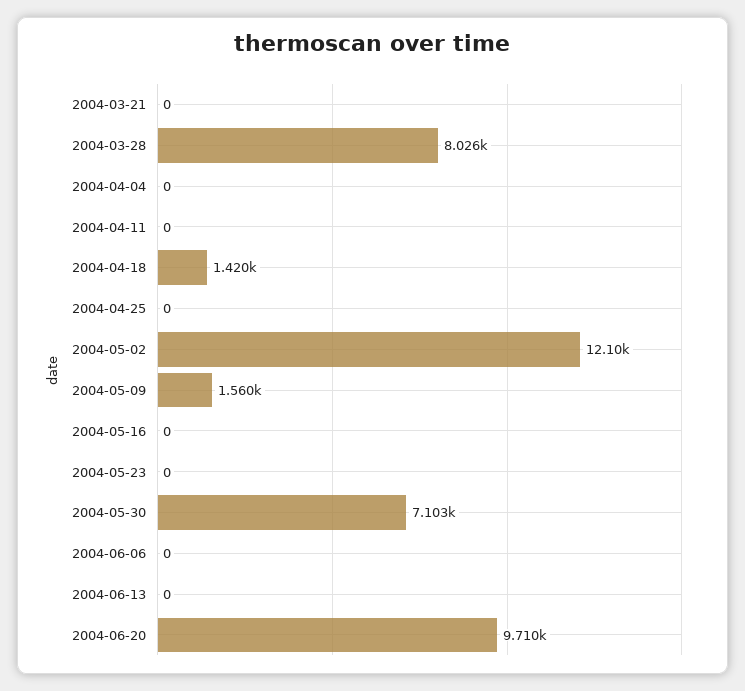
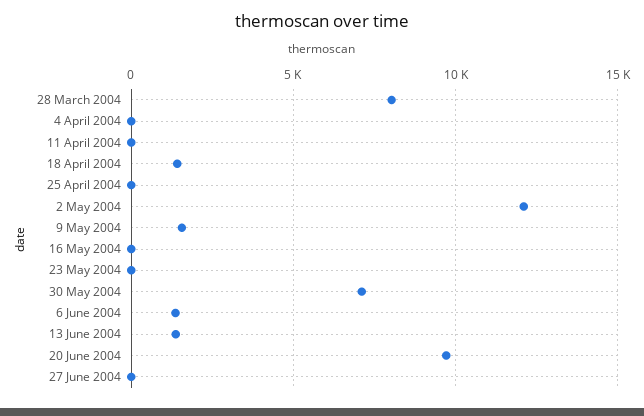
2004-03-21: 0 -> none
2004-06-06: 0 -> 1500
2004-06-13: 0 -> 1500
27 June 2004: none -> 0

